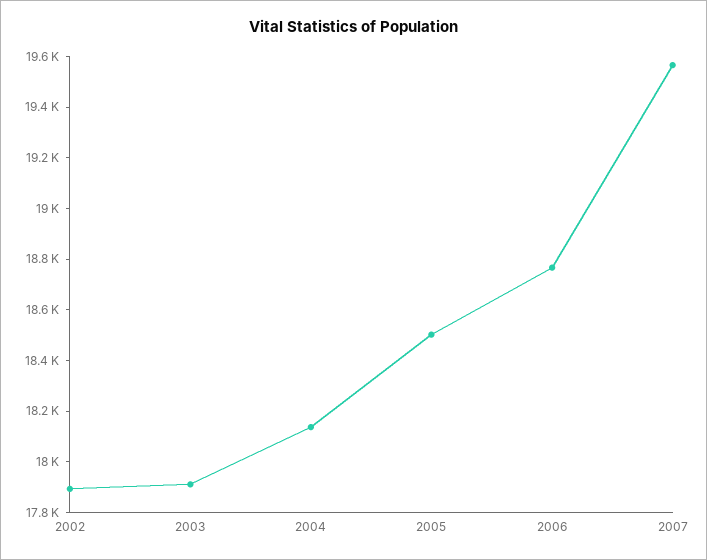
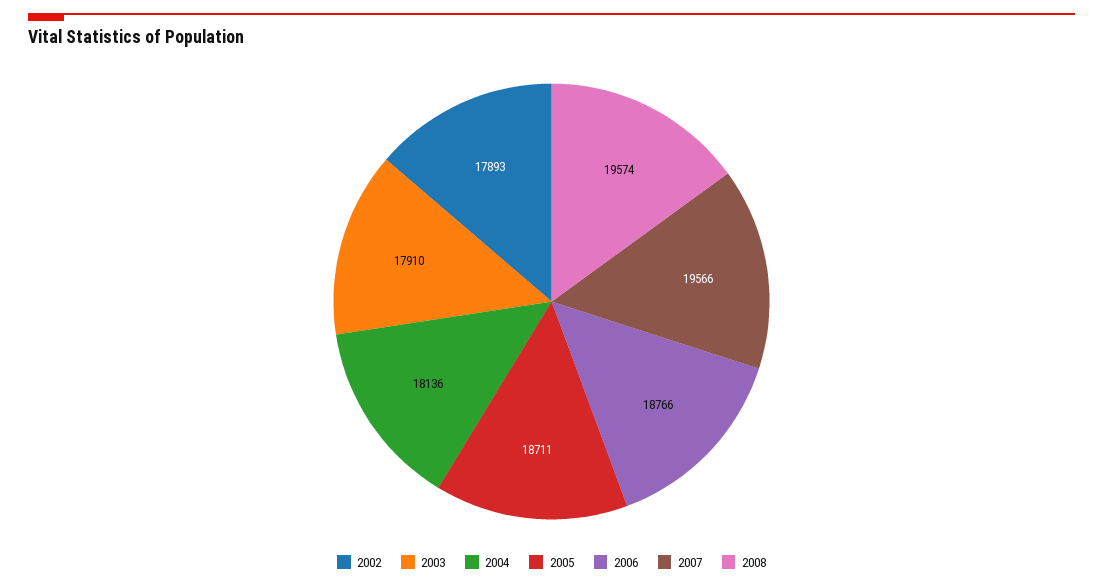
2005: 18500 -> 18711
2008: none -> 19574

